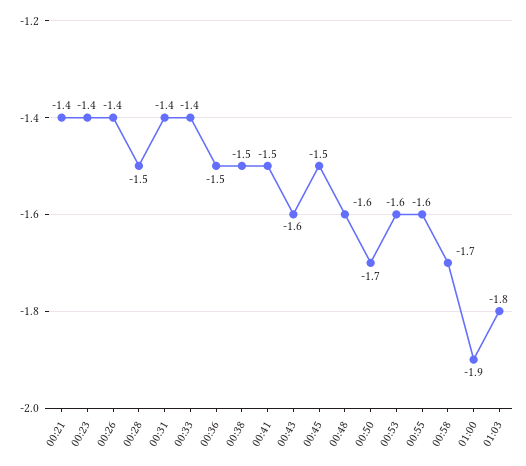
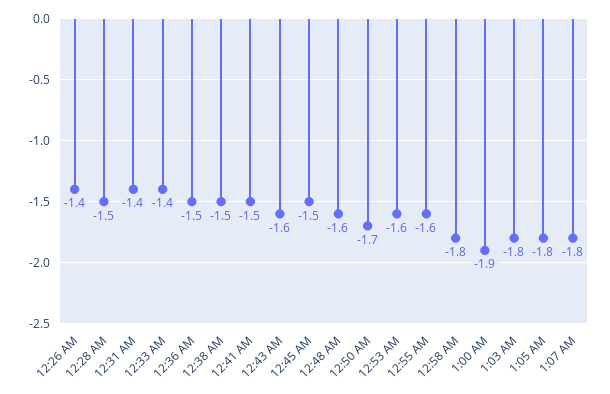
00:21: -1.4 -> none
00:23: -1.4 -> none
00:58: -1.7 -> -1.8
1:05 AM: none -> -1.8
1:07 AM: none -> -1.8

